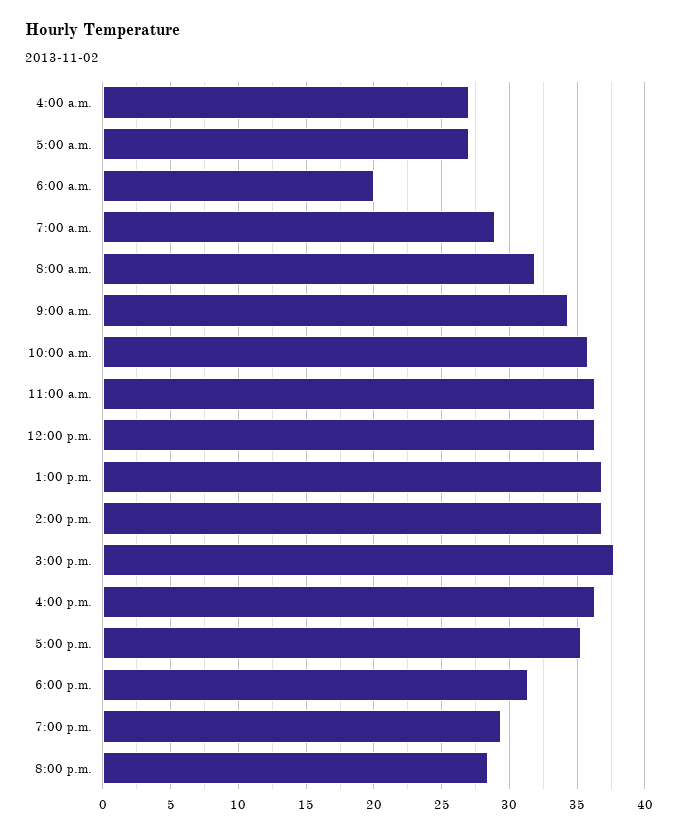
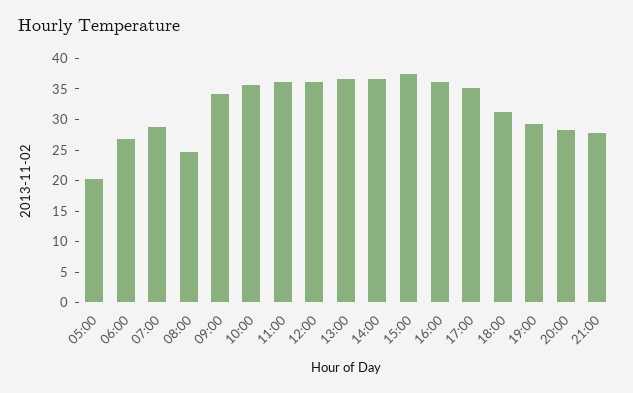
4:00 a.m.: 27 -> none
5:00 a.m.: 27 -> 20
6:00 a.m.: 20 -> 27.5
8:00 a.m.: 32 -> 25
21:00: none -> 27.5

